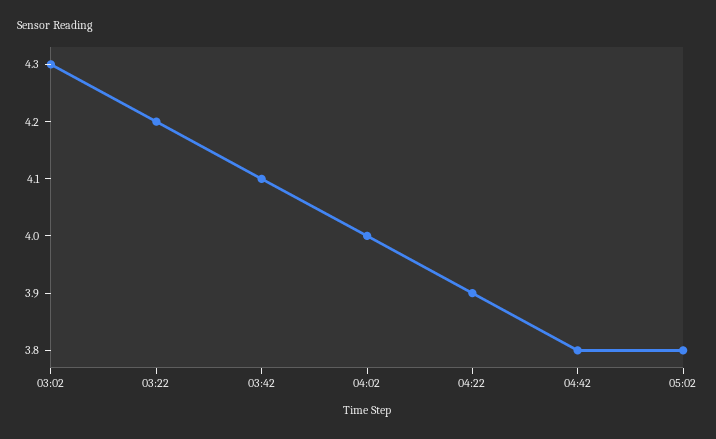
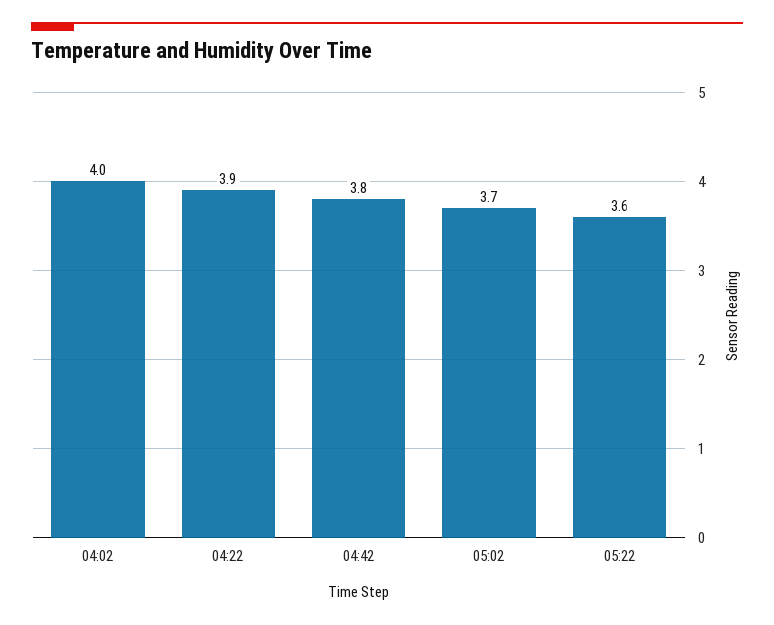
03:02: 4.3 -> none
03:22: 4.2 -> none
03:42: 4.1 -> none
05:02: 3.8 -> 3.7
05:22: none -> 3.6

